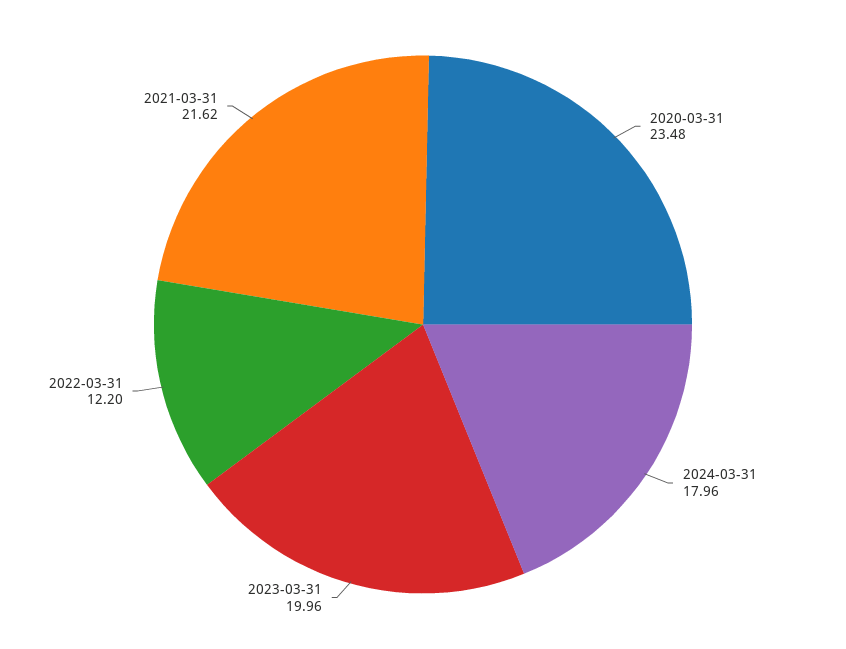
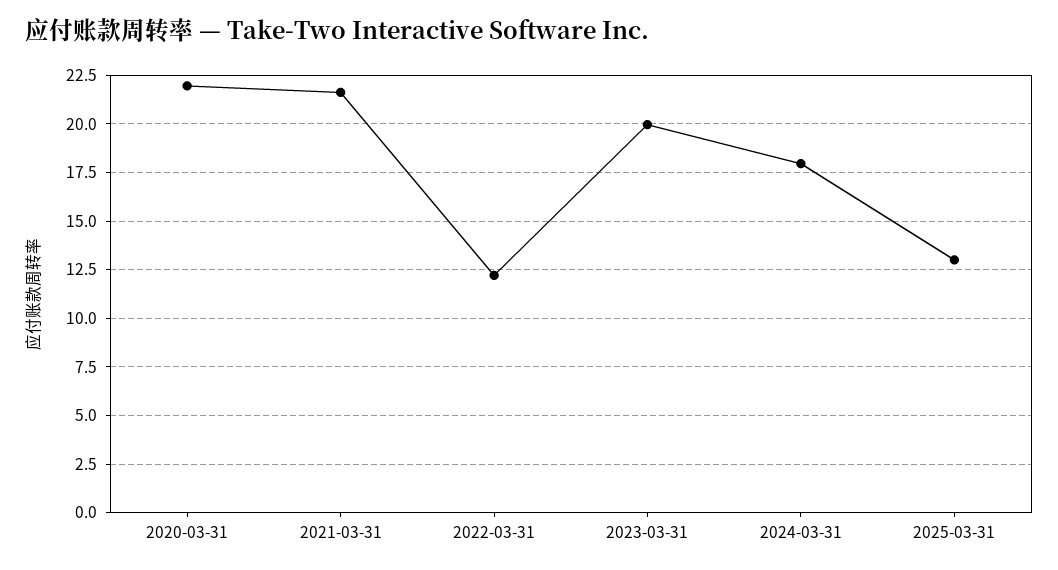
2020-03-31: 23.48 -> 22
2025-03-31: none -> 13

